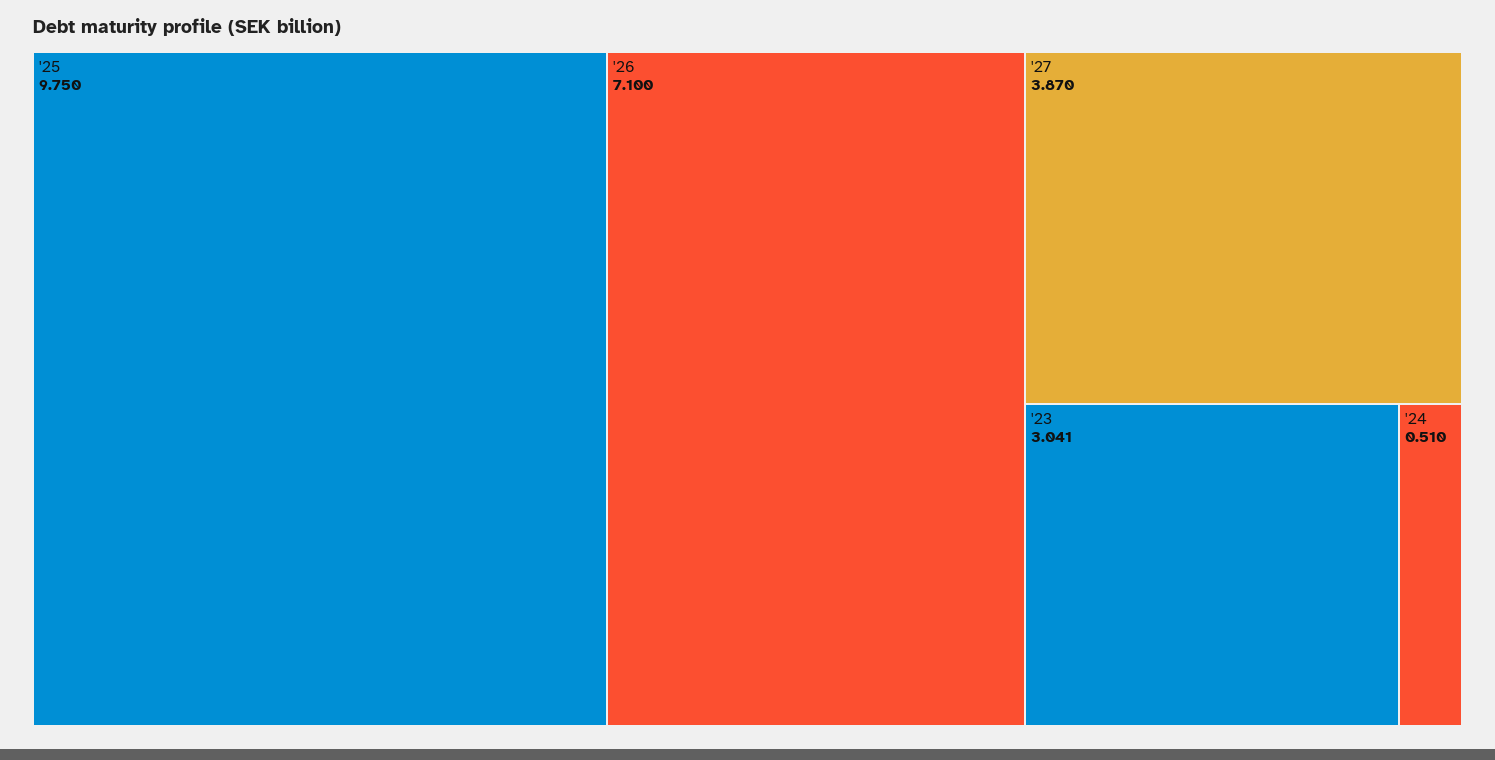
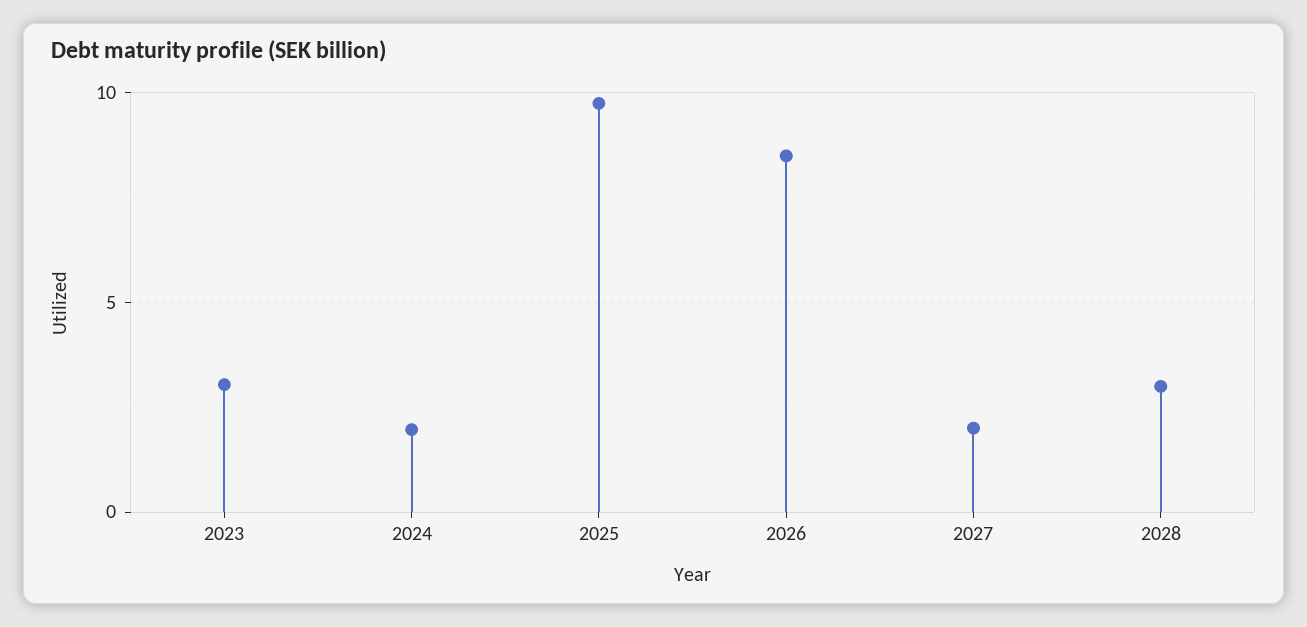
'26: 7.1 -> 8.5
'27: 3.87 -> 2
'24: 0.51 -> 2
2028: none -> 3

